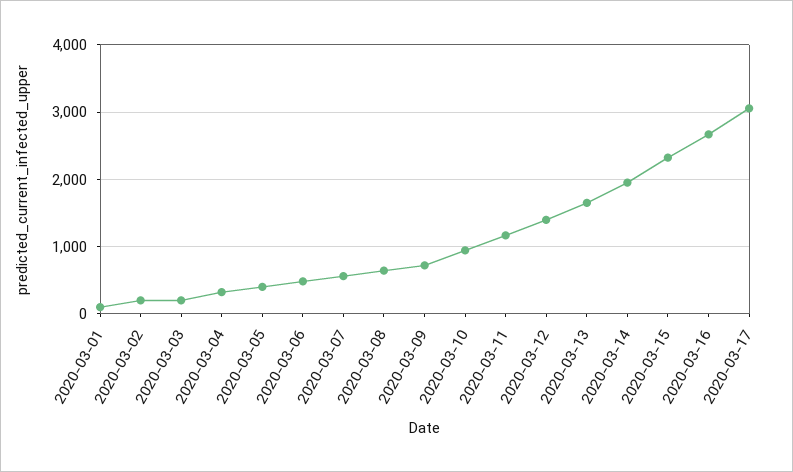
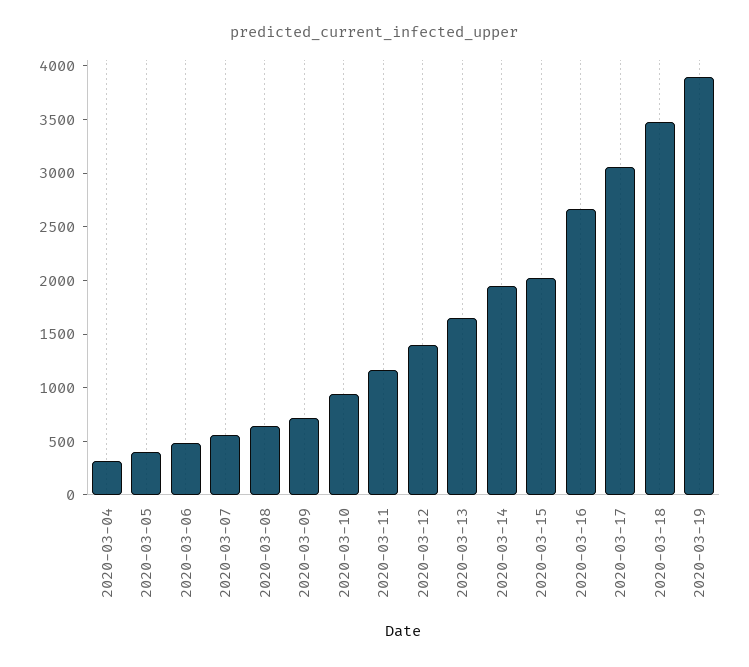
2020-03-01: 100 -> none
2020-03-02: 200 -> none
2020-03-03: 200 -> none
2020-03-15: 2300 -> 2000
2020-03-18: none -> 3500
2020-03-19: none -> 3900

